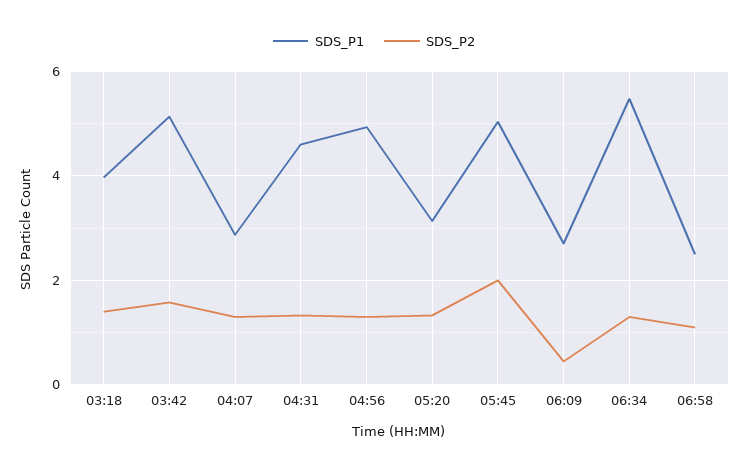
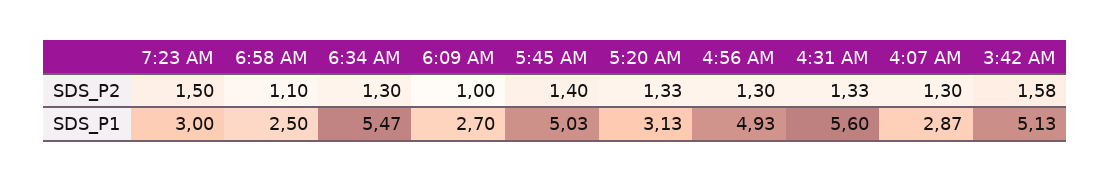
SDS_P1, 03:18: 4 -> none
SDS_P2, 03:18: 1.4 -> none
SDS_P1, 04:31: 4.6 -> 5.6
SDS_P2, 05:45: 2 -> 1.4
SDS_P2, 06:09: 0.4 -> 1
SDS_P2, 7:23 AM: none -> 1.5
SDS_P1, 7:23 AM: none -> 3

